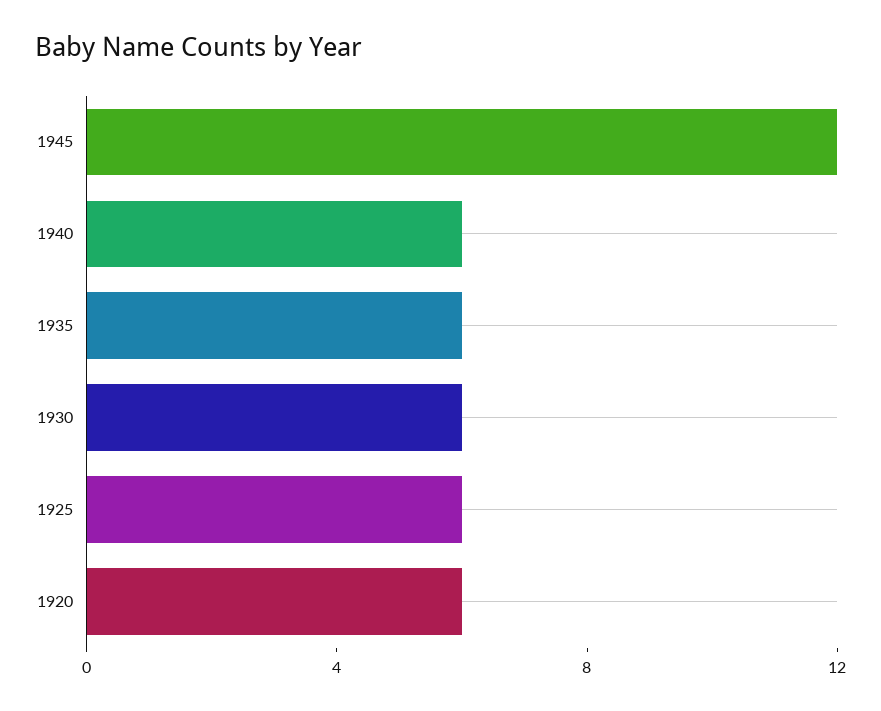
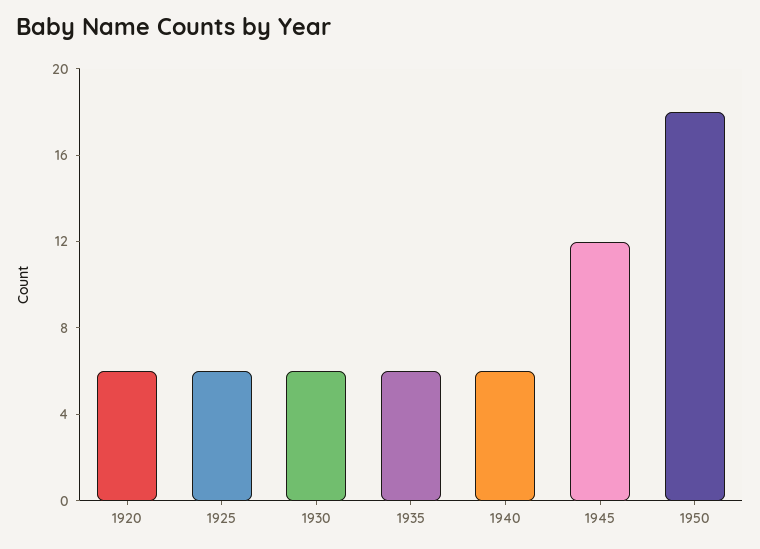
1950: none -> 18

